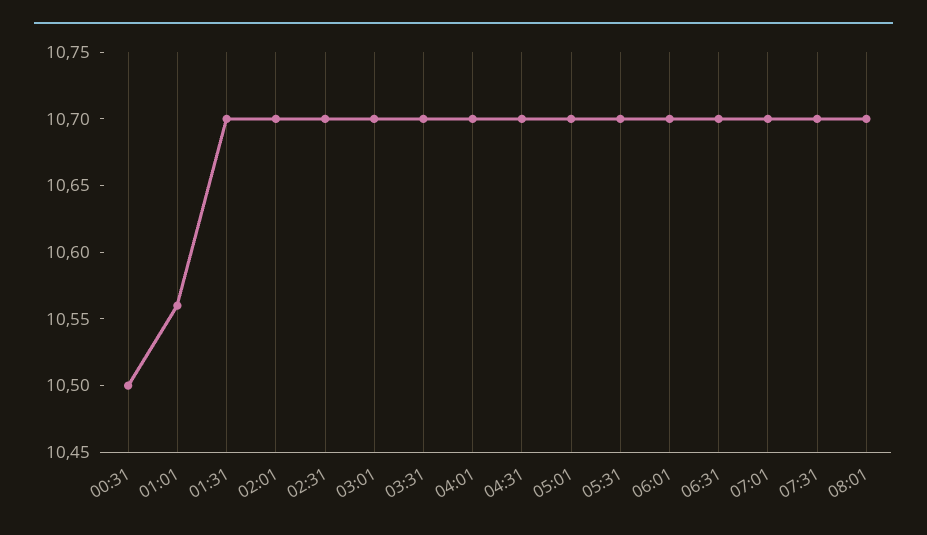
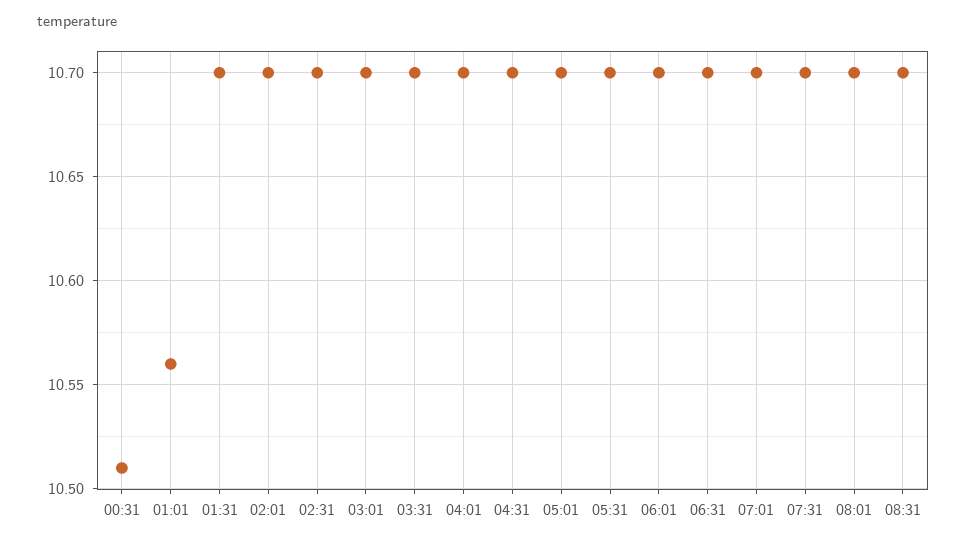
00:31: 10.5 -> 10.51
08:31: none -> 10.7

